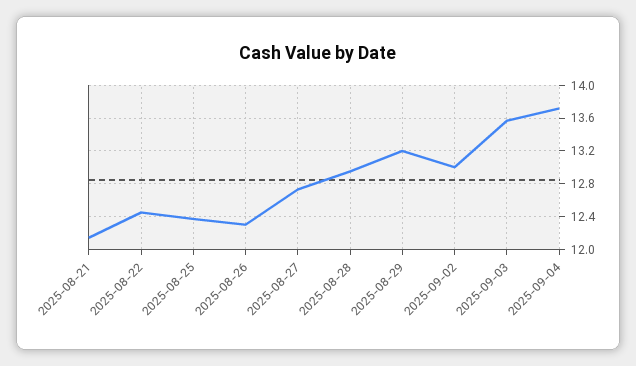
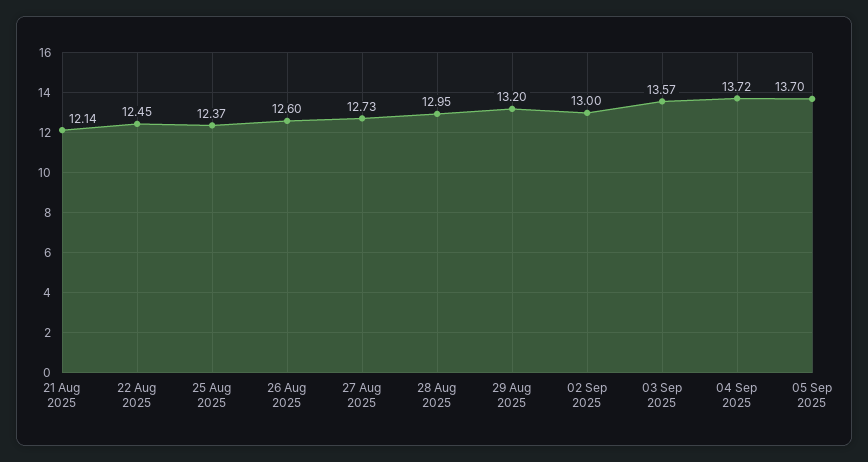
2025-08-26: 12.3 -> 12.6
05 Sep 2025: none -> 13.7

